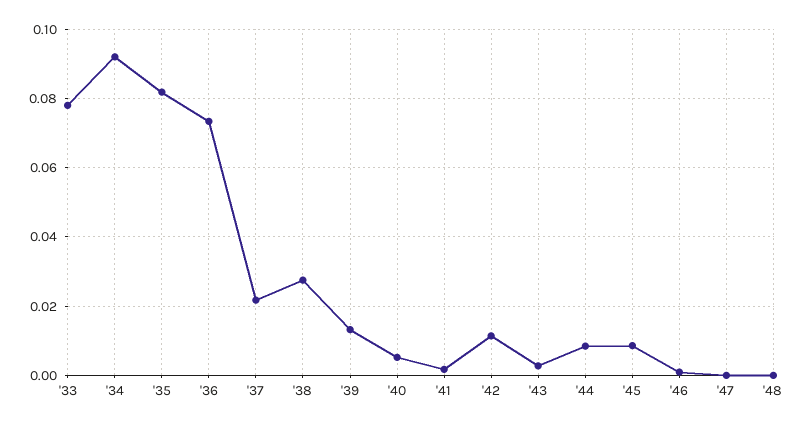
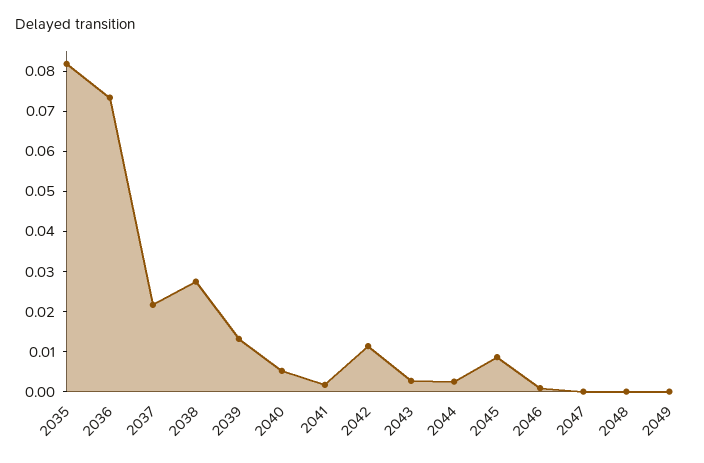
'33: 0.078 -> none
'34: 0.092 -> none
'44: 0.008 -> 0.002
2049: none -> 0

